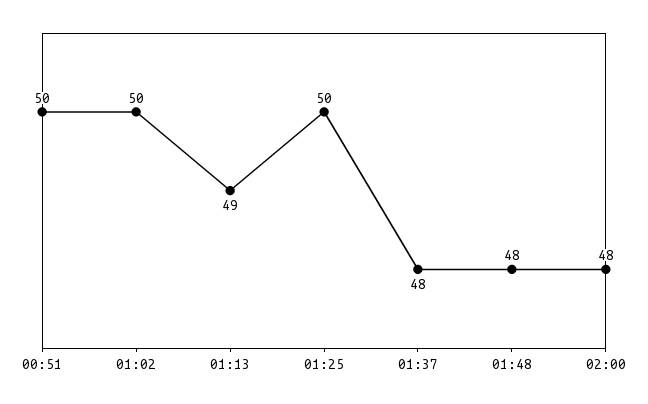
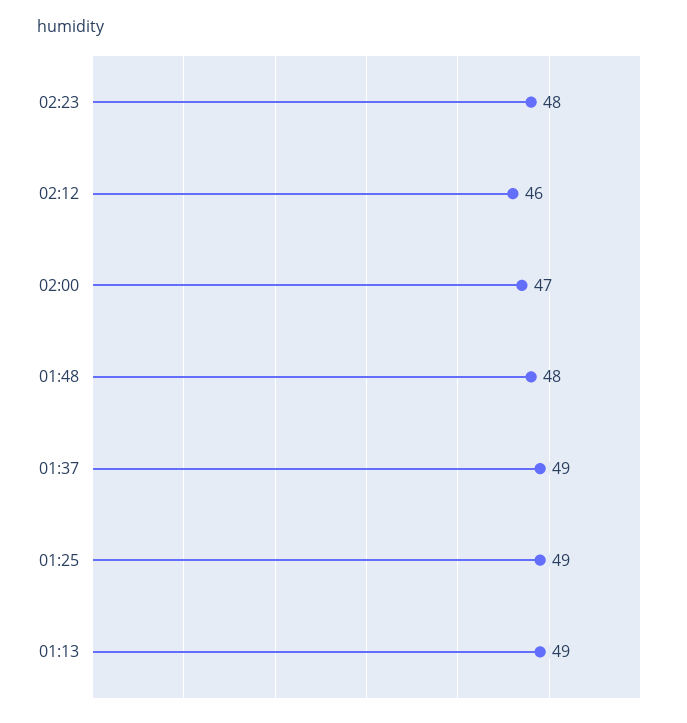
00:51: 50 -> none
01:02: 50 -> none
01:25: 50 -> 49
01:37: 48 -> 49
02:00: 48 -> 47
02:23: none -> 48
02:12: none -> 46

